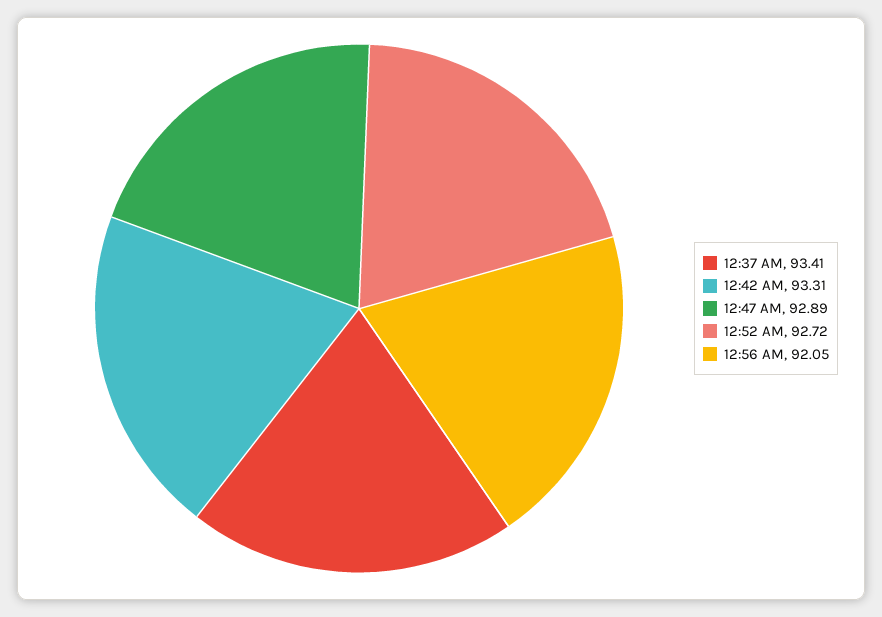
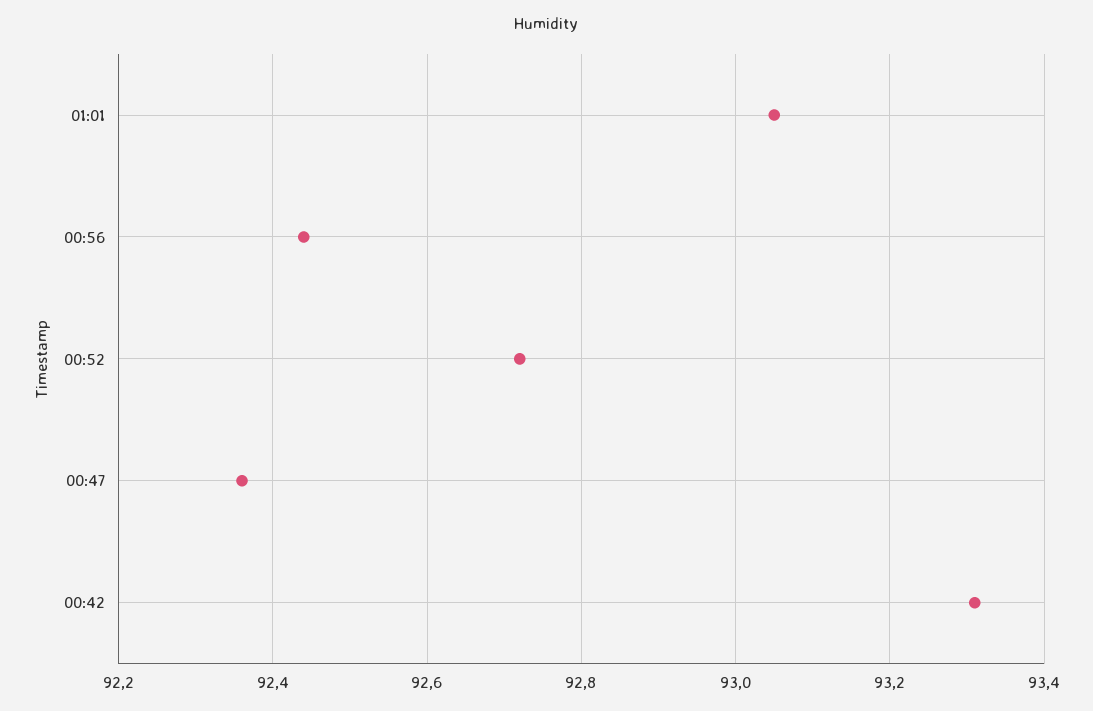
12:37 AM: 93.41 -> none
12:47 AM: 92.89 -> 92.35
12:56 AM: 92.05 -> 92.45
01:01: none -> 93.05

